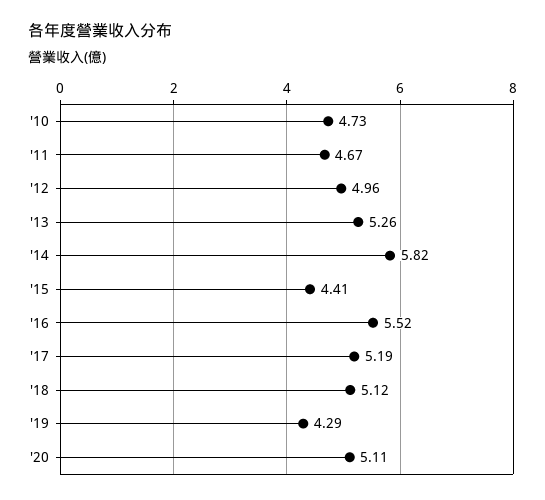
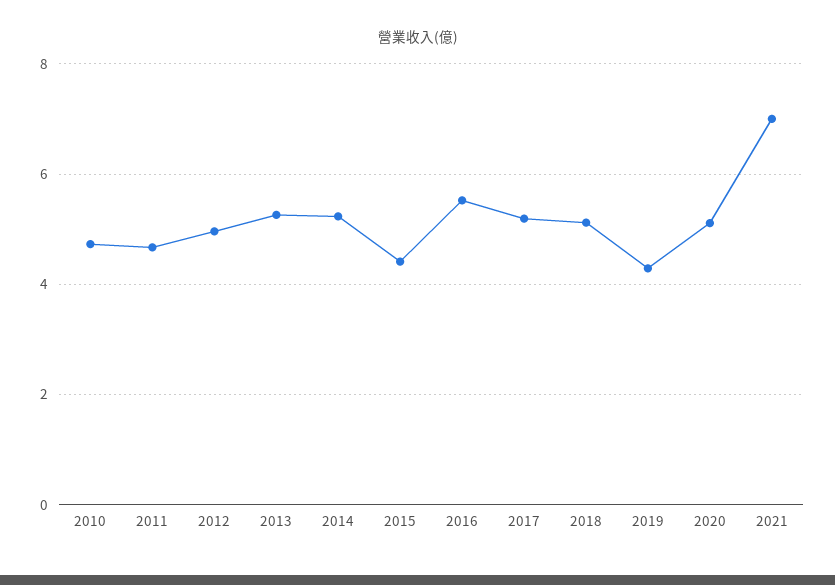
'14: 5.82 -> 5.2
2021: none -> 7

